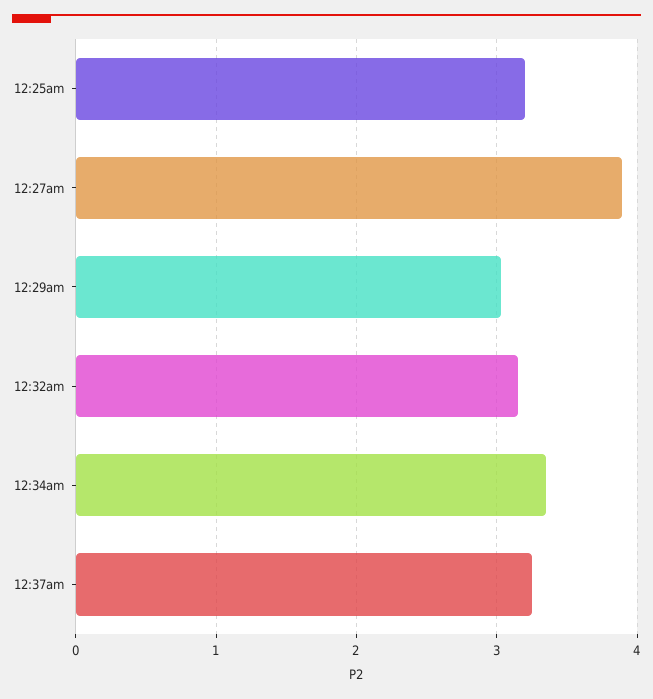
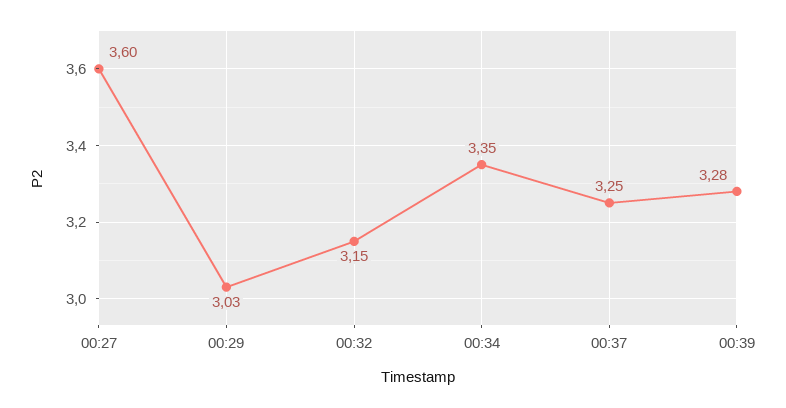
12:25am: 3.2 -> none
12:27am: 3.9 -> 3.6
00:39: none -> 3.28

